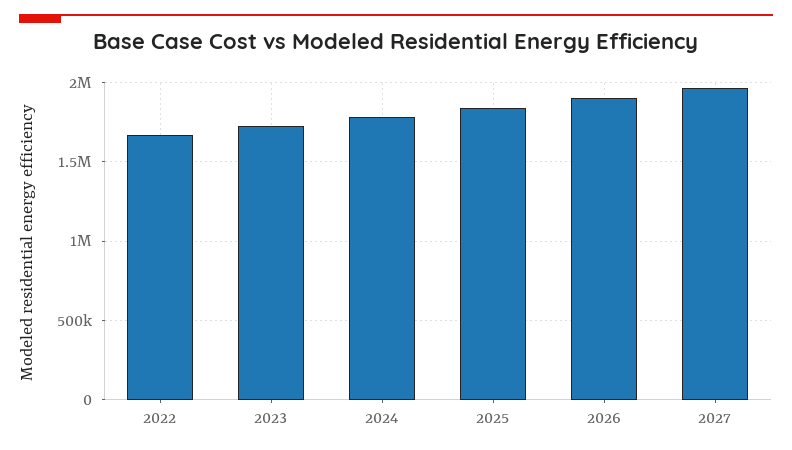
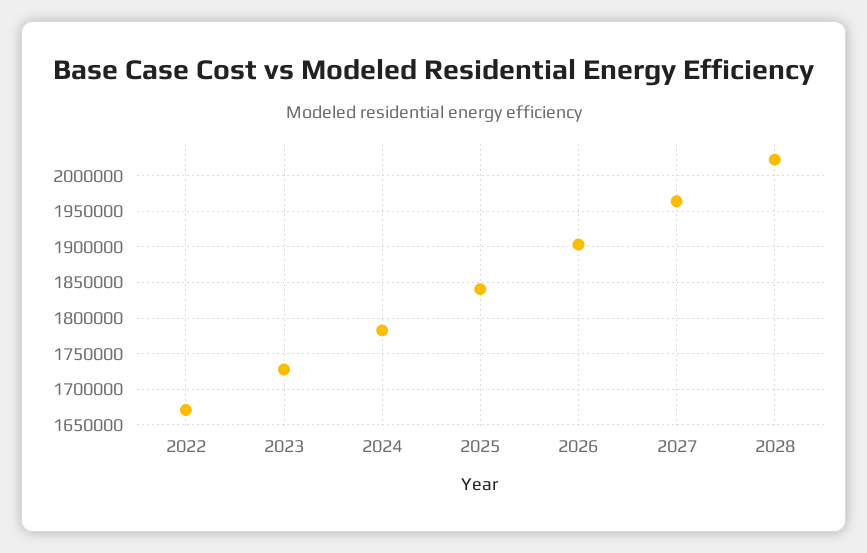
2028: none -> 2020000

